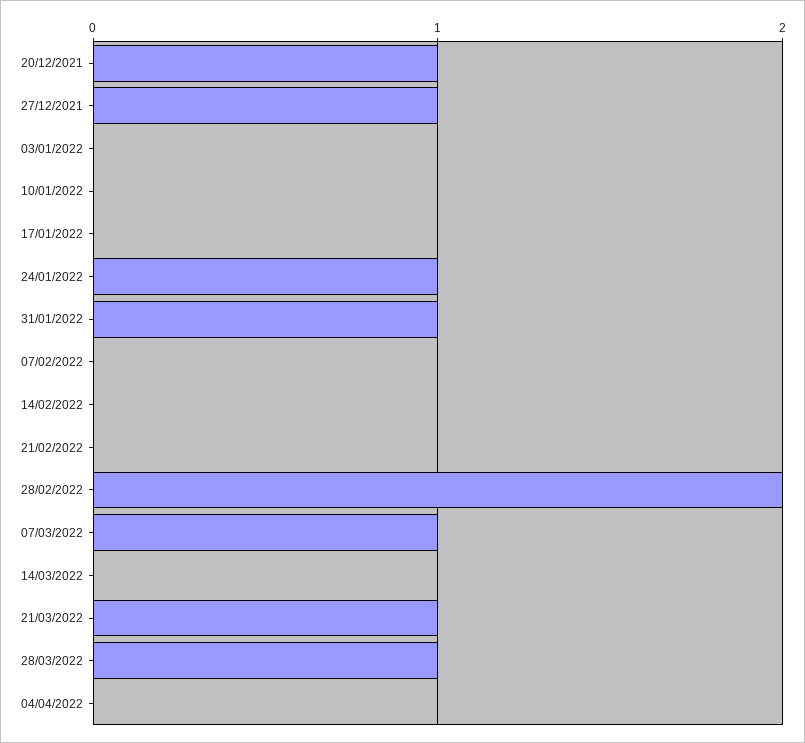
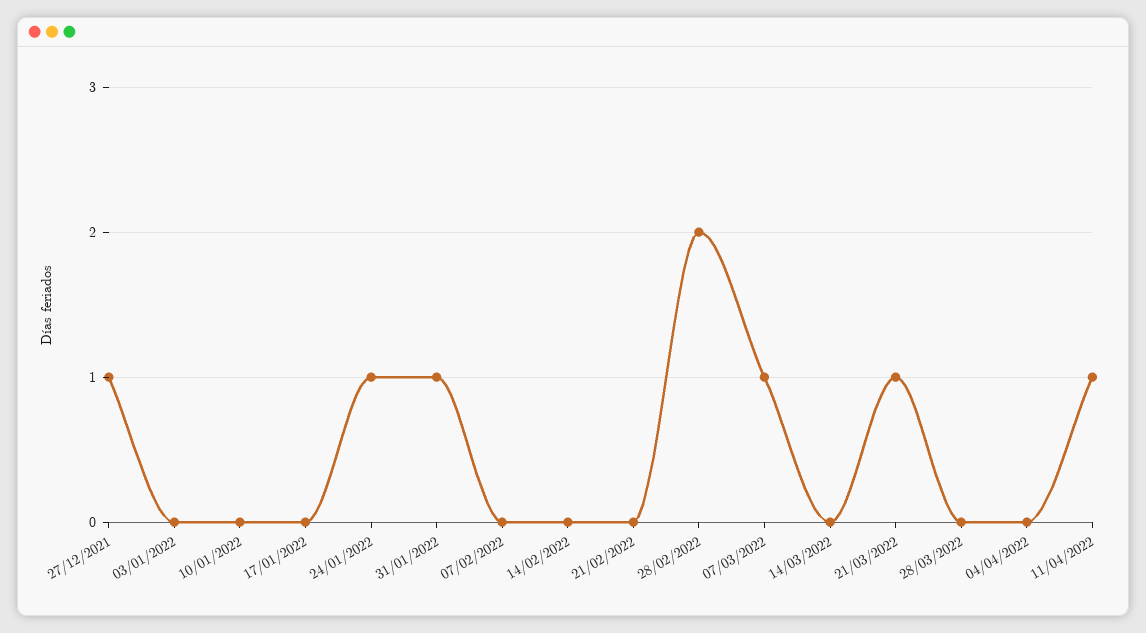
20/12/2021: 1 -> none
28/03/2022: 1 -> 0
11/04/2022: none -> 1

